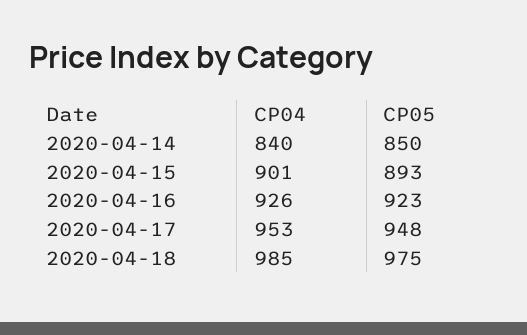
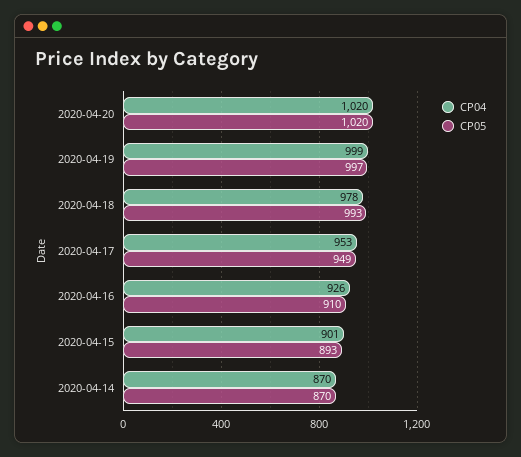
CP04, 2020-04-14: 840 -> 870
CP05, 2020-04-14: 850 -> 870
CP05, 2020-04-16: 923 -> 910
CP05, 2020-04-17: 948 -> 949
CP04, 2020-04-18: 985 -> 978
CP05, 2020-04-18: 975 -> 993
CP04, 2020-04-20: none -> 1020
CP05, 2020-04-20: none -> 1020
CP04, 2020-04-19: none -> 999
CP05, 2020-04-19: none -> 997

